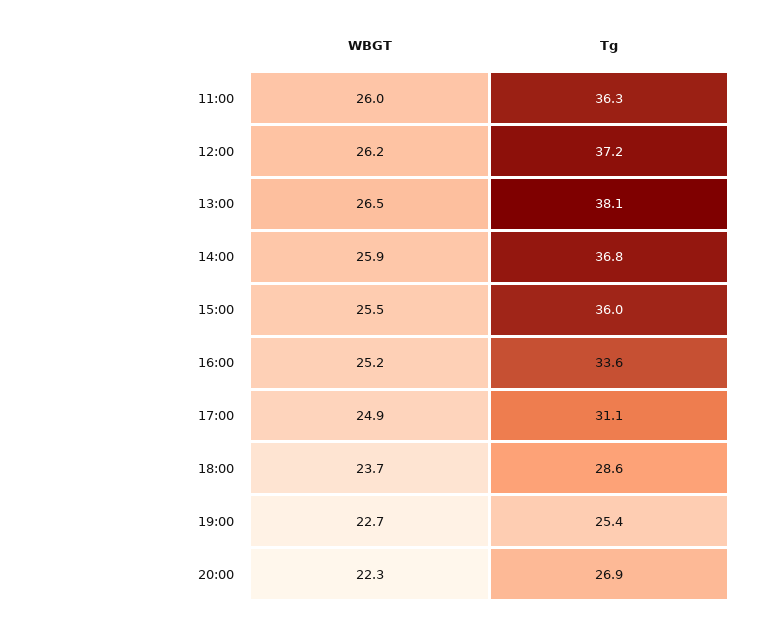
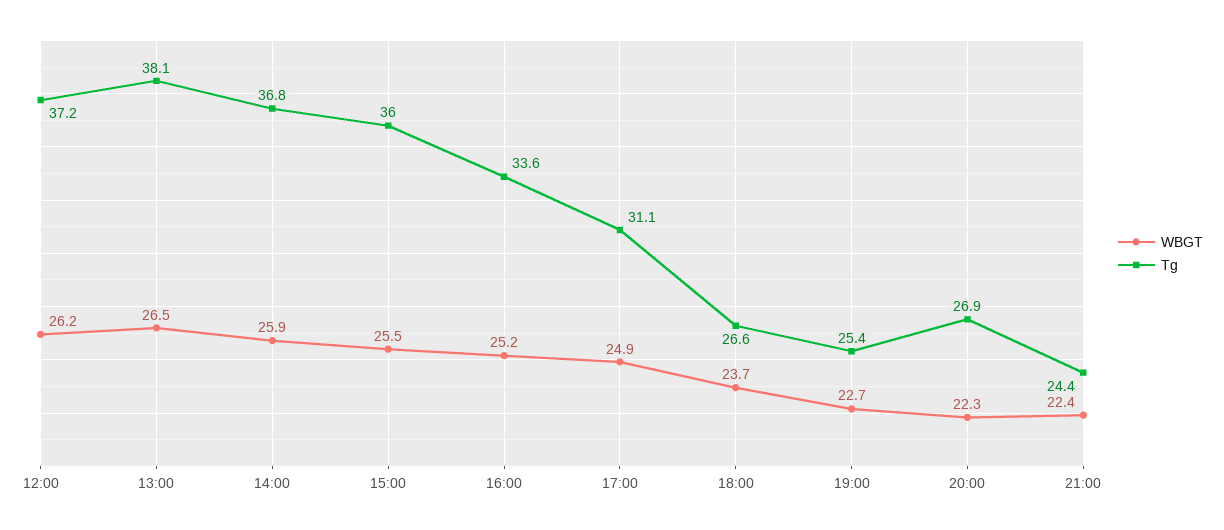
WBGT, 11:00: 26 -> none
Tg, 11:00: 36.3 -> none
Tg, 18:00: 28.6 -> 26.6
WBGT, 21:00: none -> 22.4
Tg, 21:00: none -> 24.4

